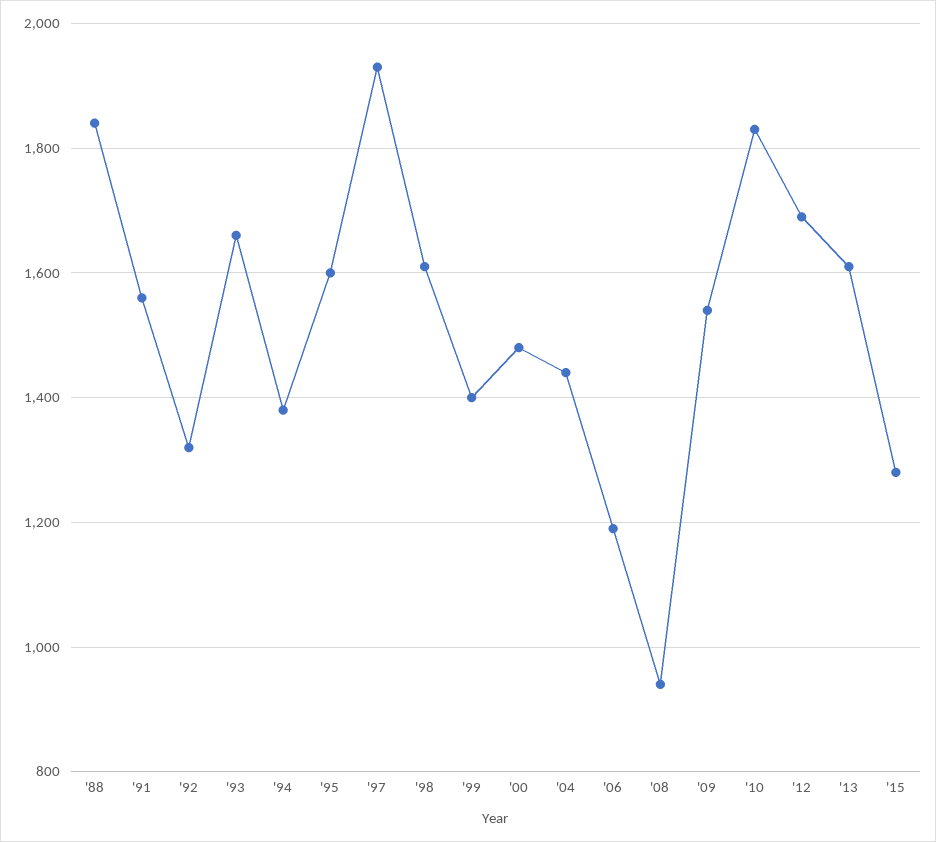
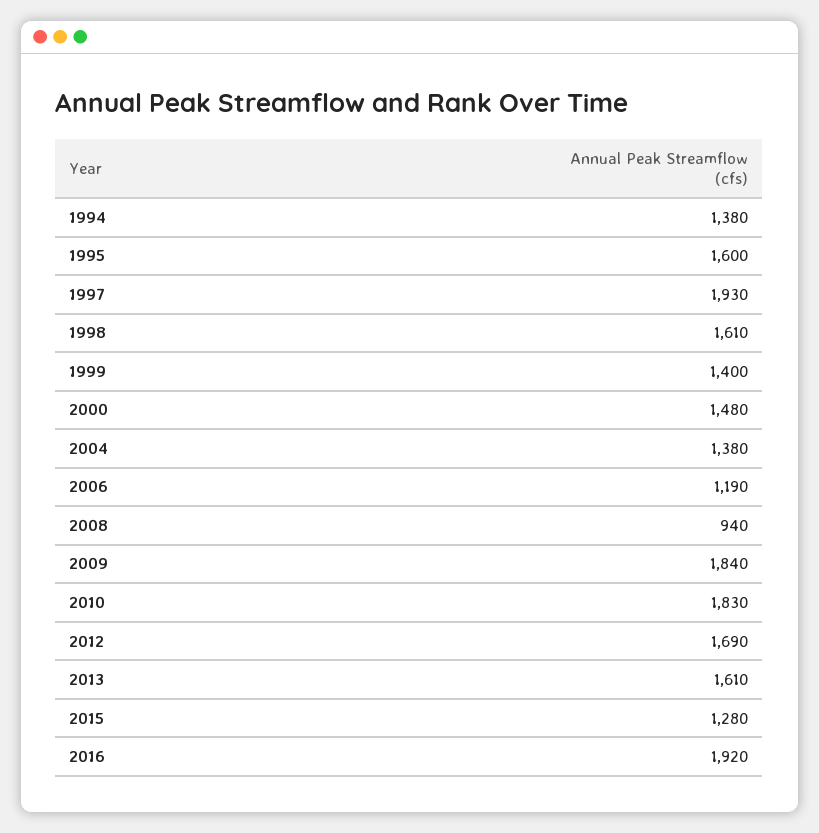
'88: 1840 -> none
'91: 1560 -> none
'92: 1320 -> none
'93: 1660 -> none
'04: 1440 -> 1380
'09: 1540 -> 1840
2016: none -> 1920

